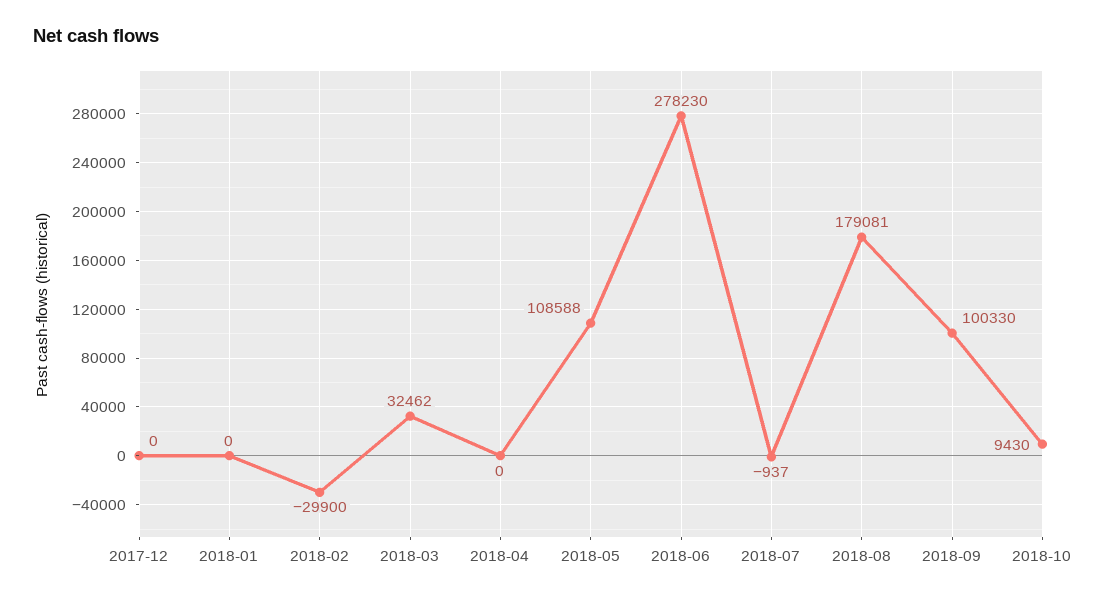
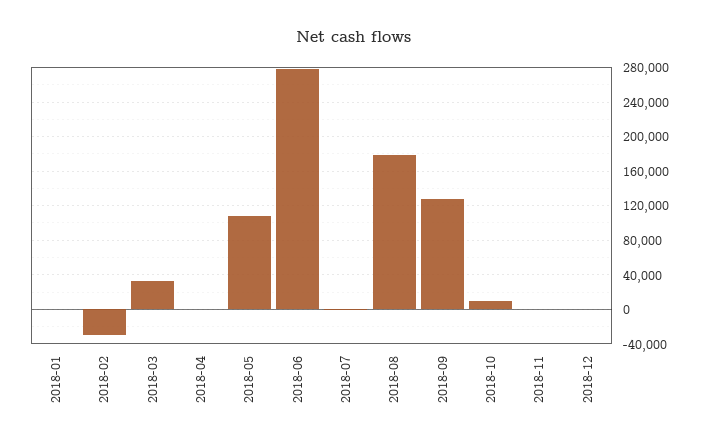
2017-12: 0 -> none
2018-09: 100330 -> 130000
2018-11: none -> 0
2018-12: none -> 0

